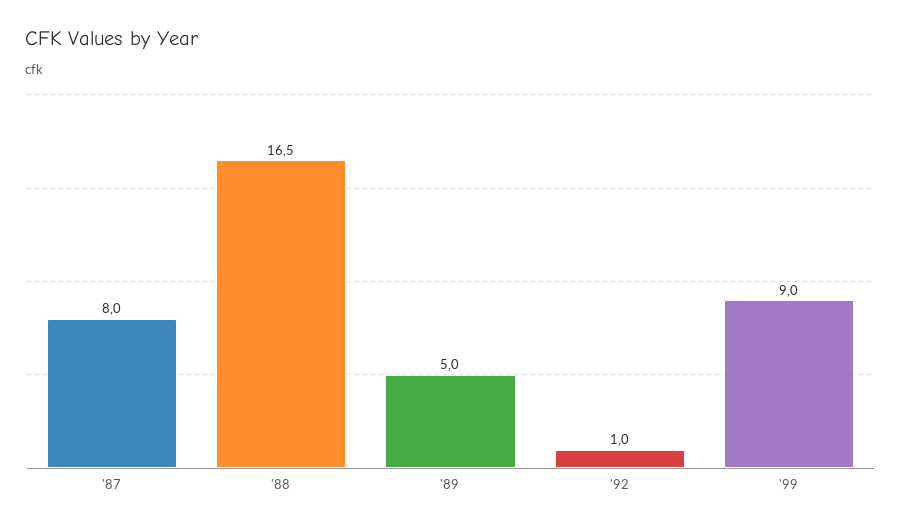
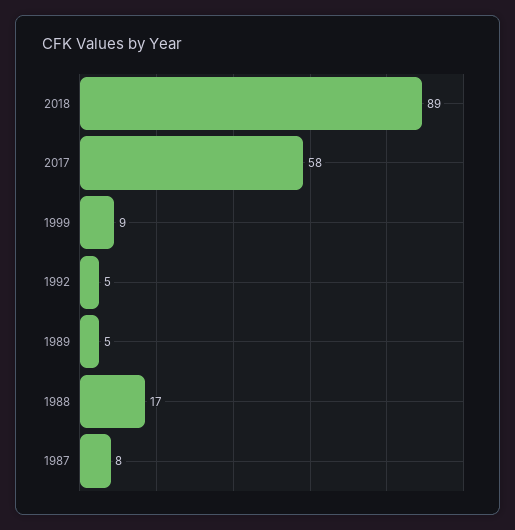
'92: 1 -> 5
2018: none -> 89
2017: none -> 58

